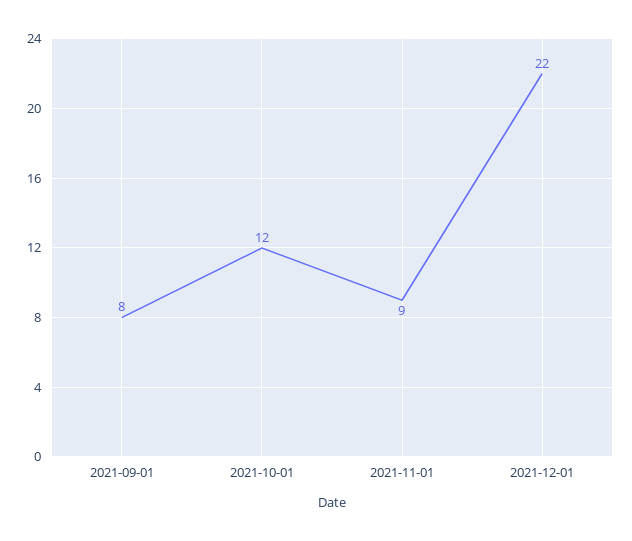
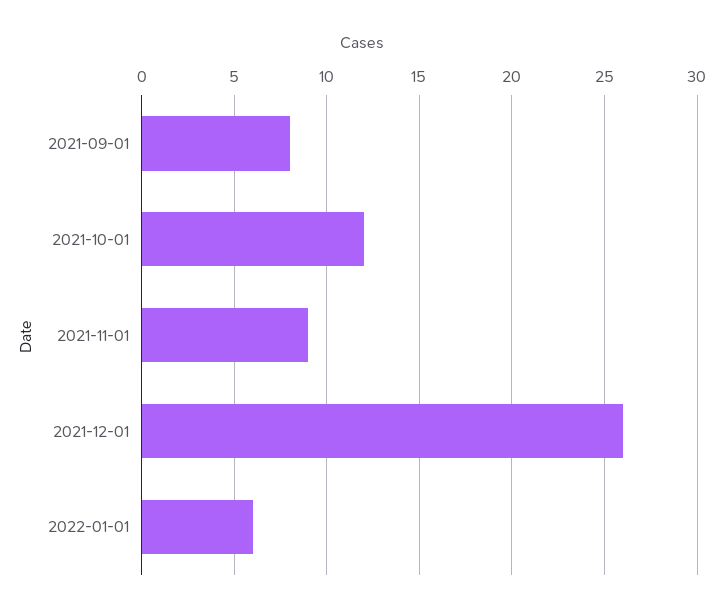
2021-12-01: 22 -> 26
2022-01-01: none -> 6

